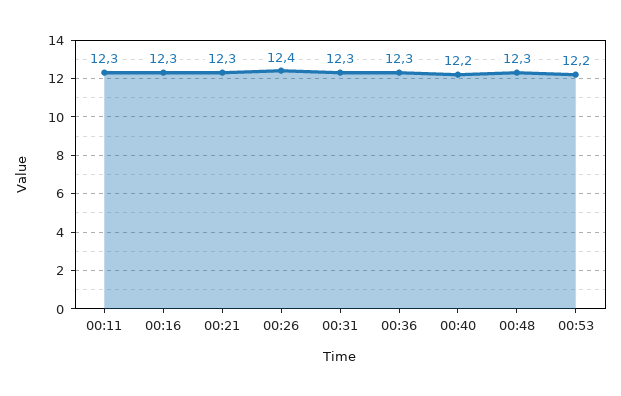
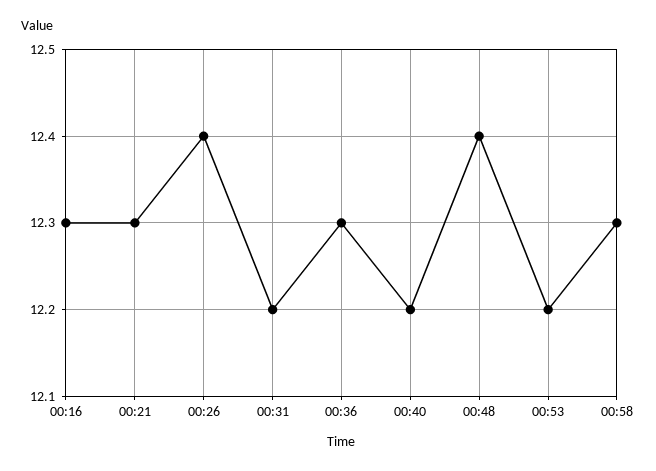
00:11: 12.3 -> none
00:31: 12.3 -> 12.2
00:48: 12.3 -> 12.4
00:58: none -> 12.3

